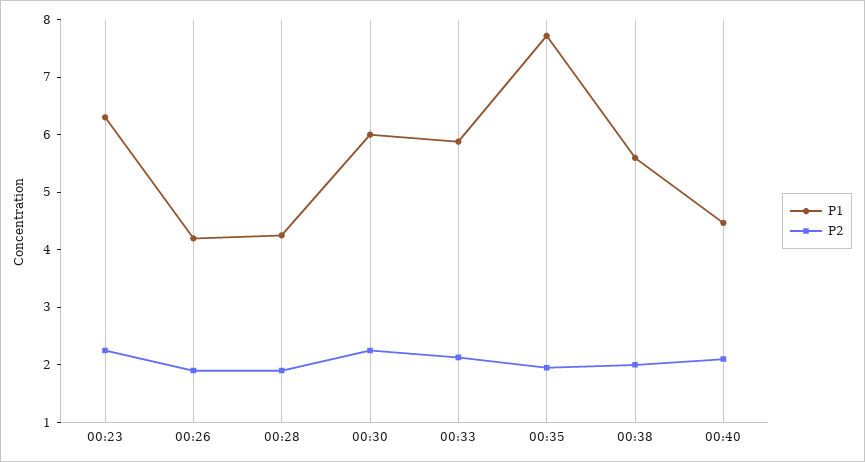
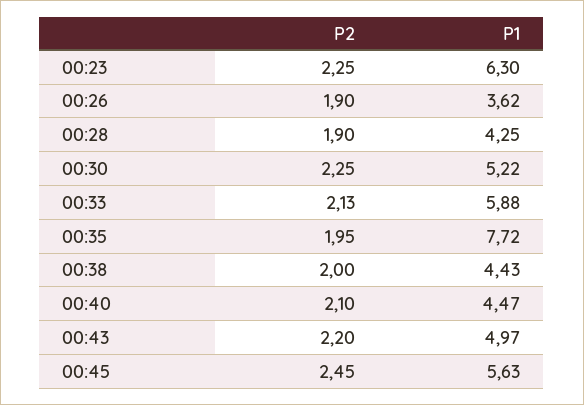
P1, 00:26: 4.2 -> 3.62
P1, 00:30: 6 -> 5.22
P1, 00:38: 5.6 -> 4.43
P2, 00:43: none -> 2.2
P1, 00:43: none -> 4.97
P2, 00:45: none -> 2.45
P1, 00:45: none -> 5.63

